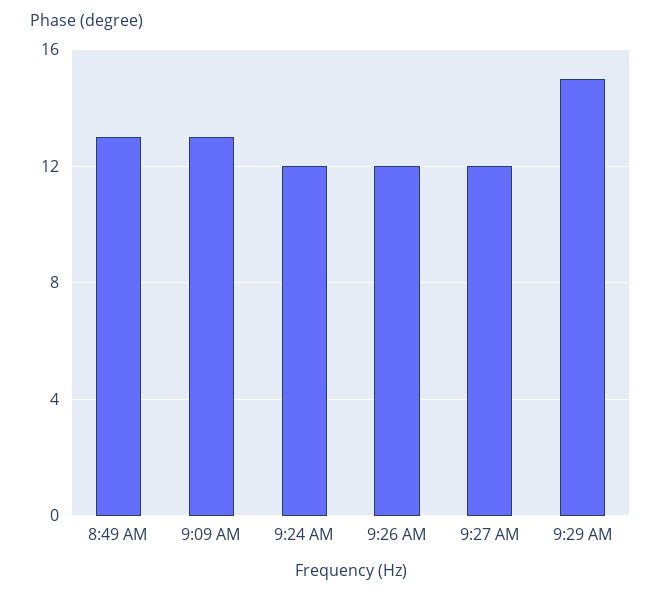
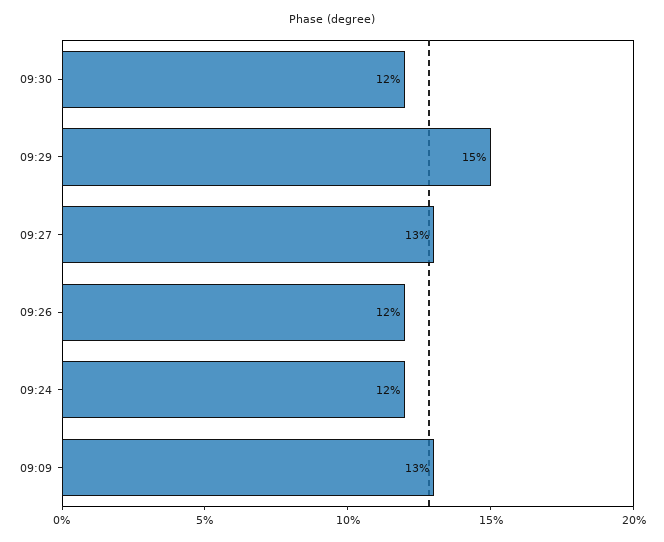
8:49 AM: 13 -> none
9:27 AM: 12 -> 13
09:30: none -> 12

